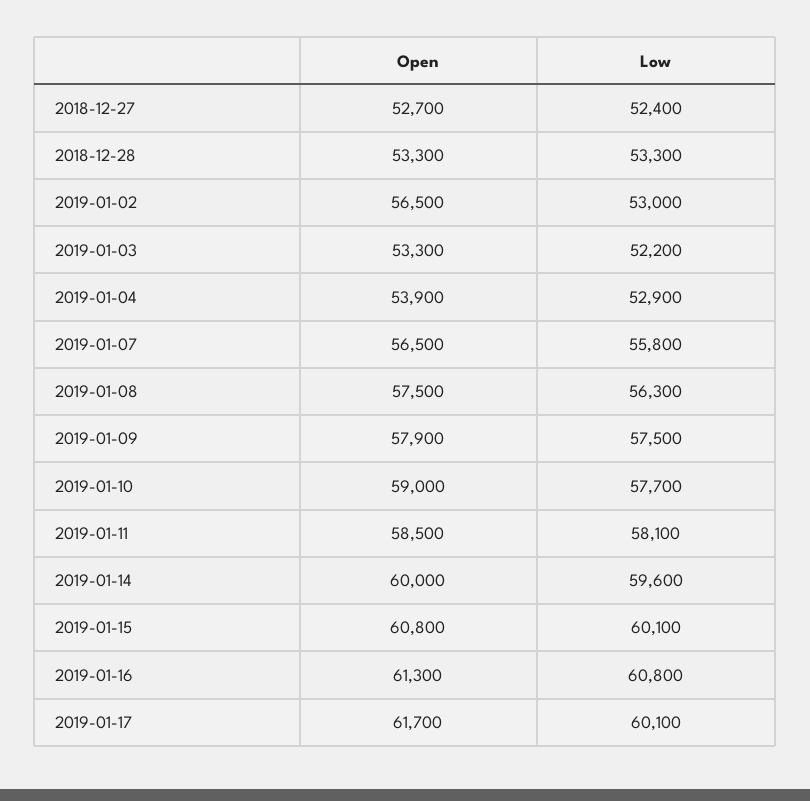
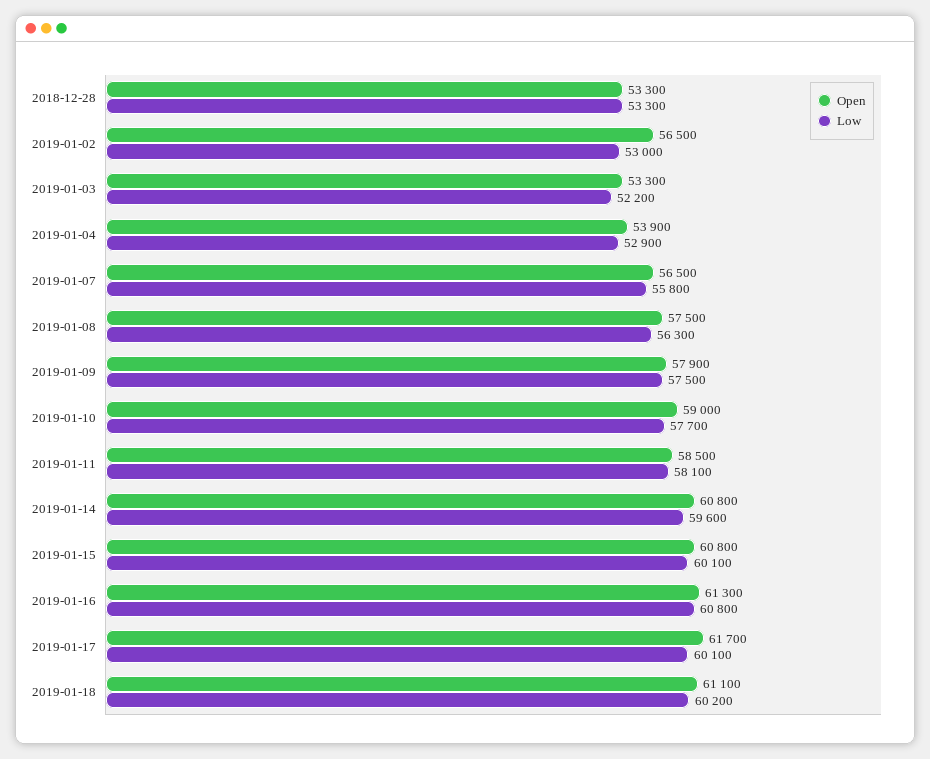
Open, 2018-12-27: 52700 -> none
Low, 2018-12-27: 52400 -> none
Open, 2019-01-14: 60000 -> 60800
Open, 2019-01-18: none -> 61100
Low, 2019-01-18: none -> 60200

